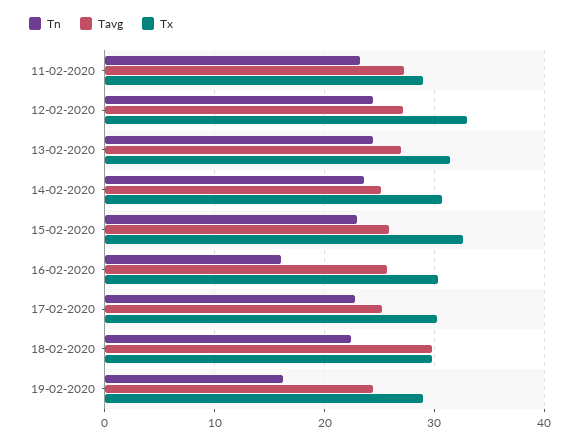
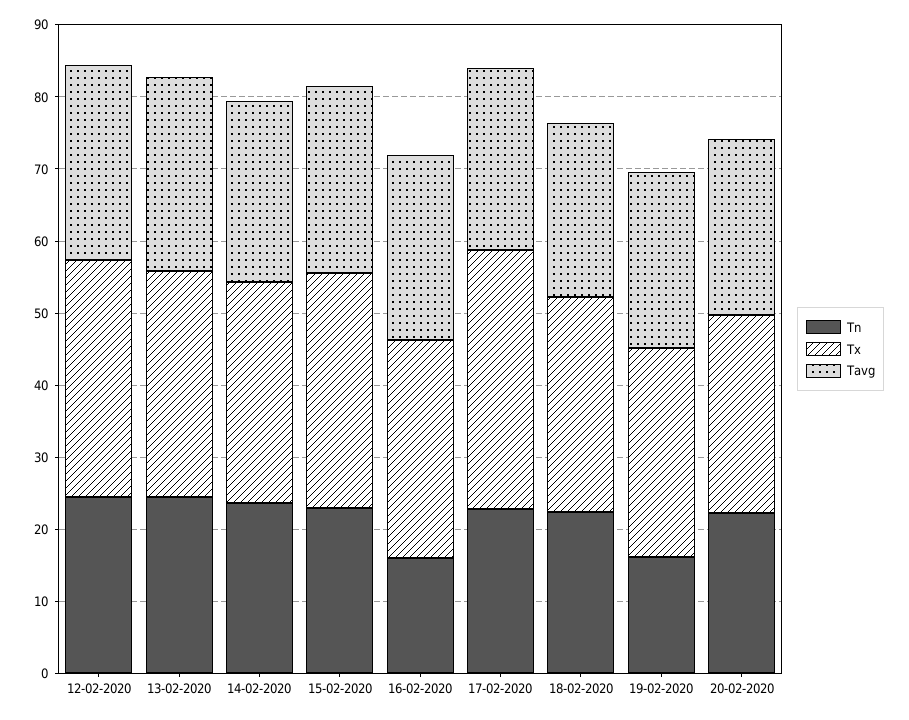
Tn, 11-02-2020: 23 -> none
Tavg, 11-02-2020: 27 -> none
Tx, 11-02-2020: 29 -> none
Tx, 17-02-2020: 30 -> 36
Tavg, 18-02-2020: 30 -> 24
Tn, 20-02-2020: none -> 22
Tx, 20-02-2020: none -> 28
Tavg, 20-02-2020: none -> 24

